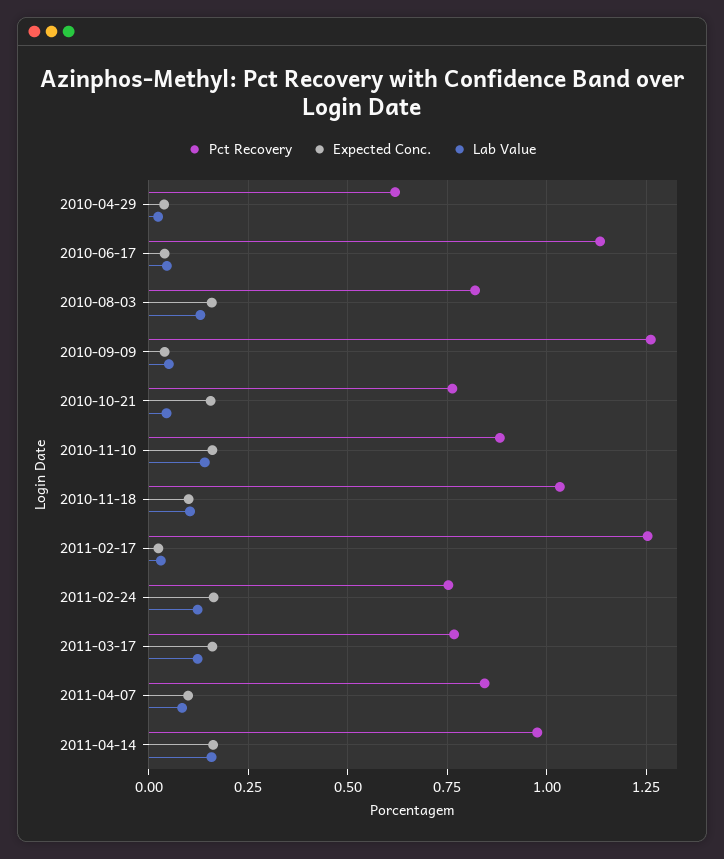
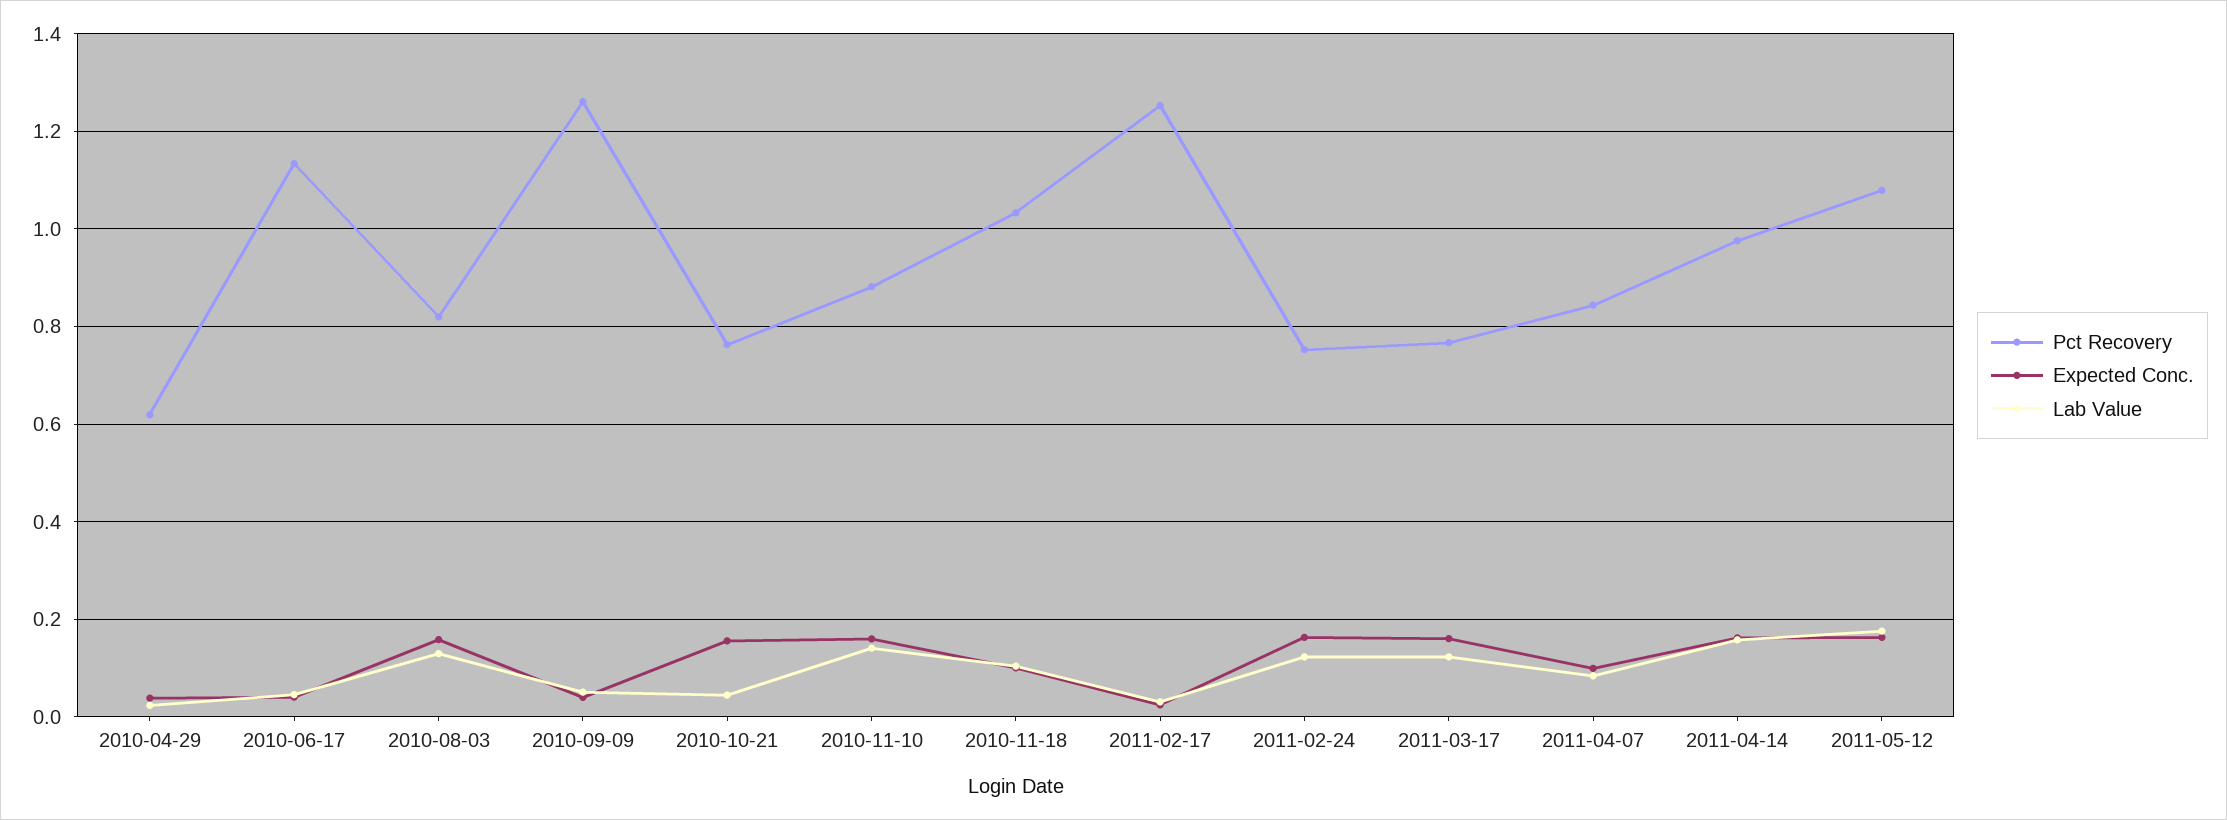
Pct Recovery, 2011-05-12: none -> 1.08
Expected Conc., 2011-05-12: none -> 0.16
Lab Value, 2011-05-12: none -> 0.18

